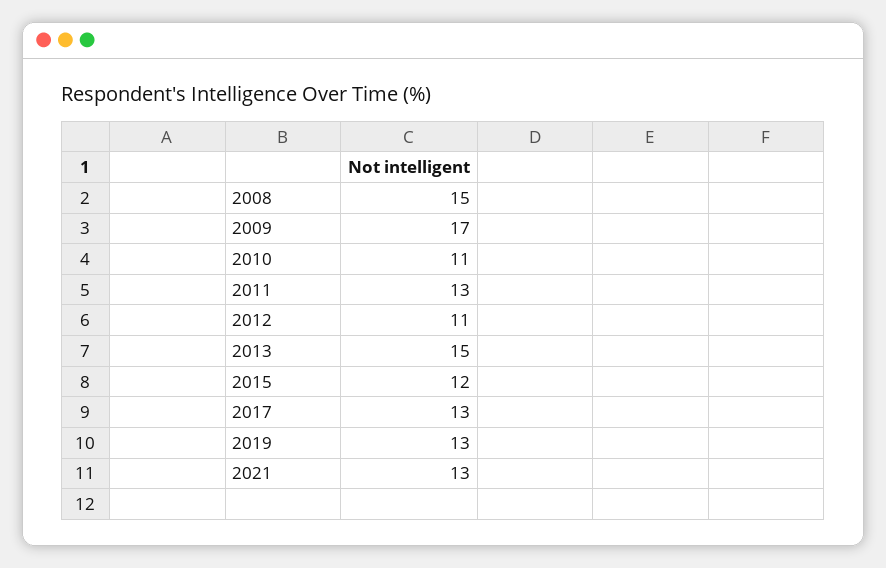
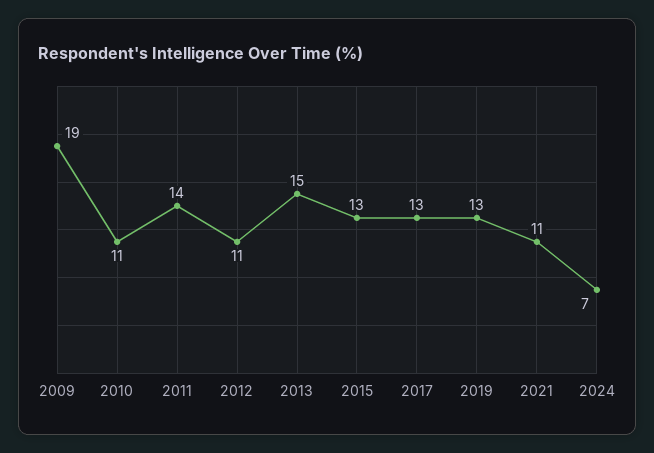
2008: 15 -> none
2009: 17 -> 19
2011: 13 -> 14
2015: 12 -> 13
2021: 13 -> 11
2024: none -> 7

